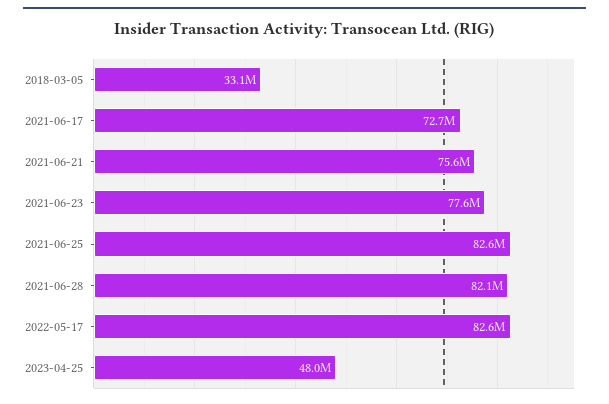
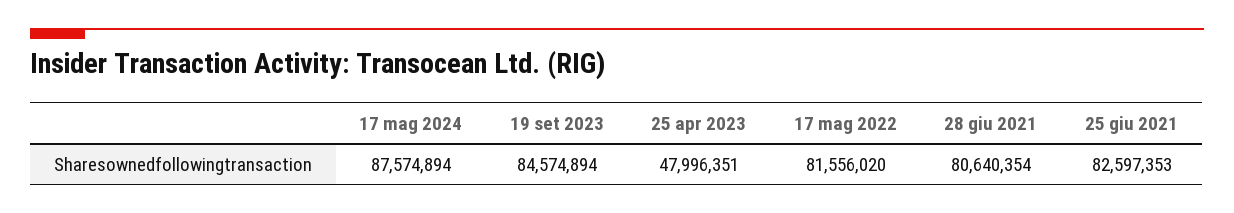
2018-03-05: 33100000 -> none
2021-06-17: 72700000 -> none
2021-06-21: 75600000 -> none
2021-06-23: 77600000 -> none
2021-06-28: 82100000 -> 80640354
2022-05-17: 82600000 -> 81556020
17 mag 2024: none -> 87574894
19 set 2023: none -> 84574894

